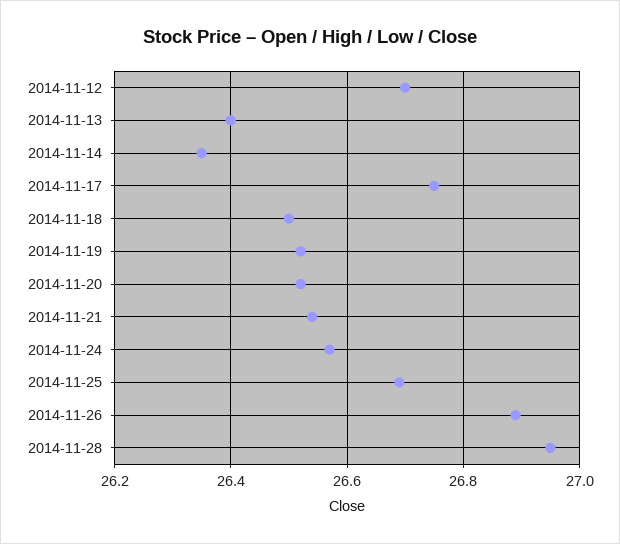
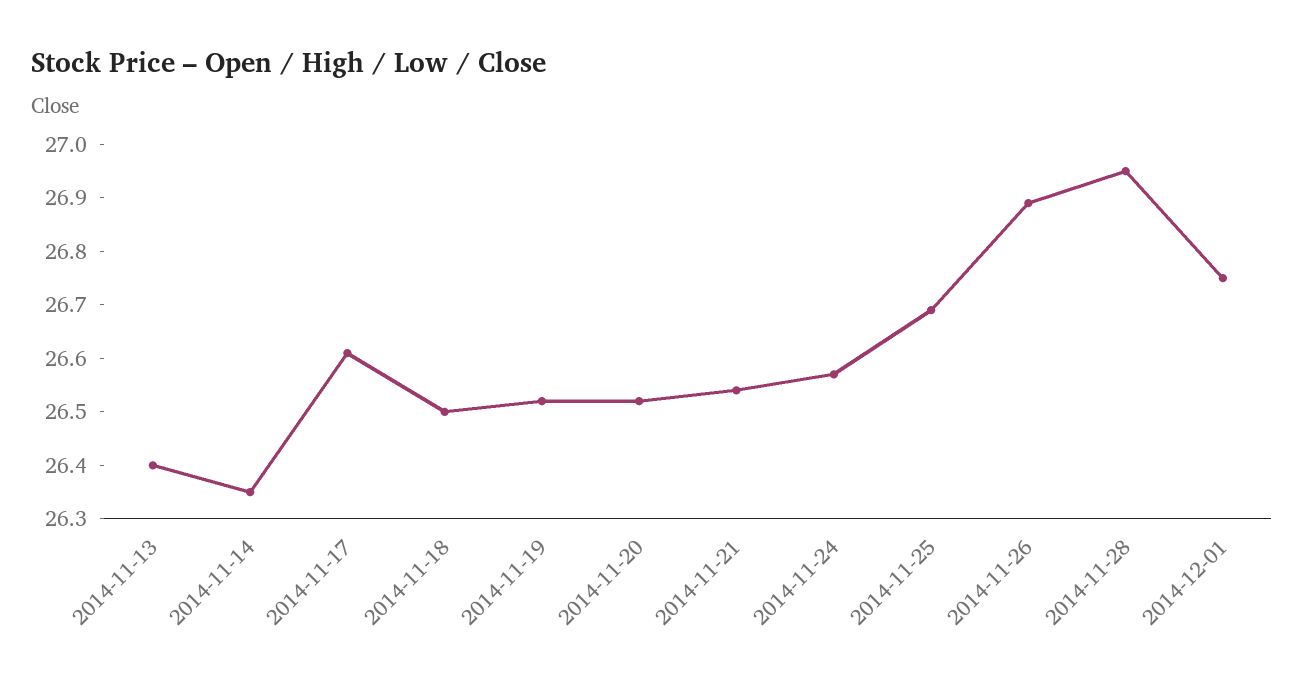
2014-11-12: 26.7 -> none
2014-11-17: 26.75 -> 26.6
2014-12-01: none -> 26.75

